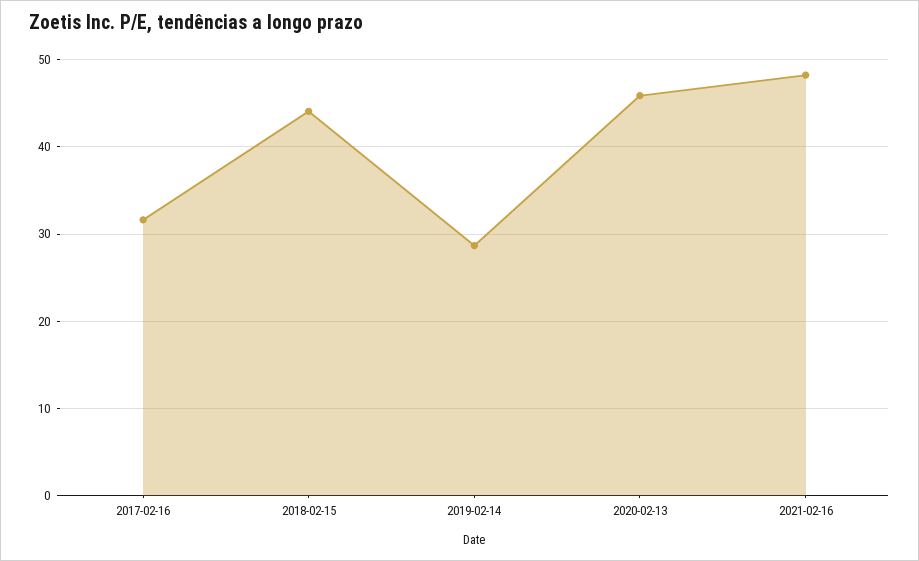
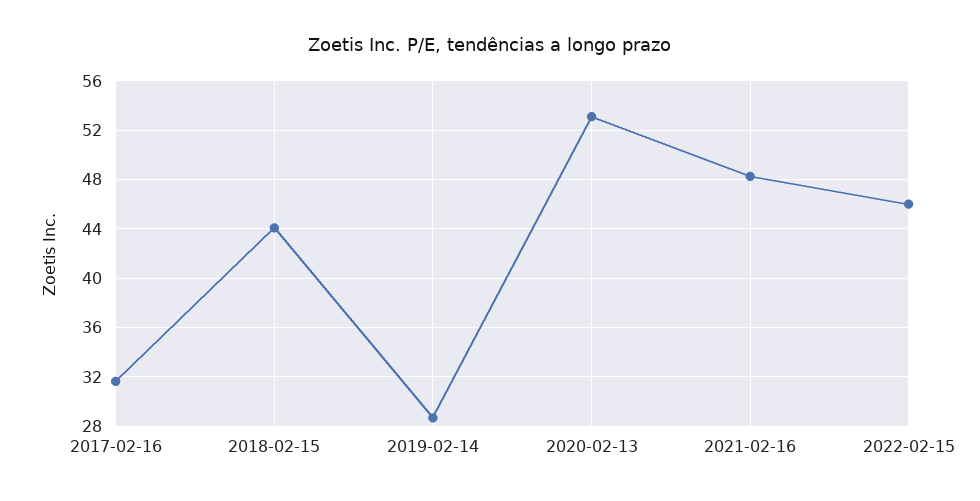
2020-02-13: 46 -> 53
2022-02-15: none -> 46

